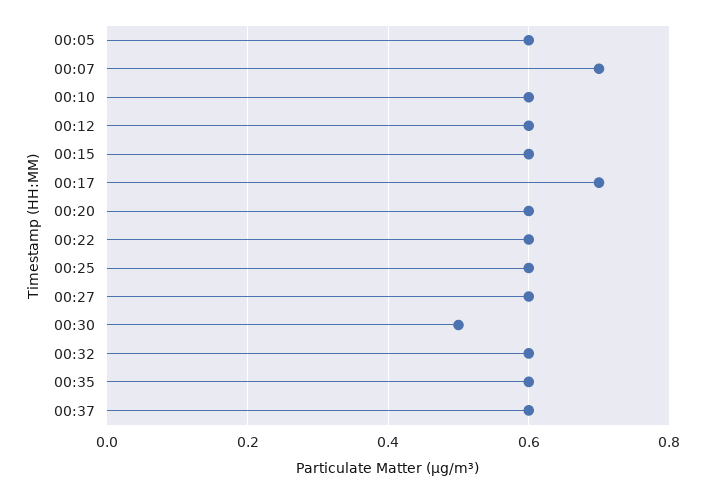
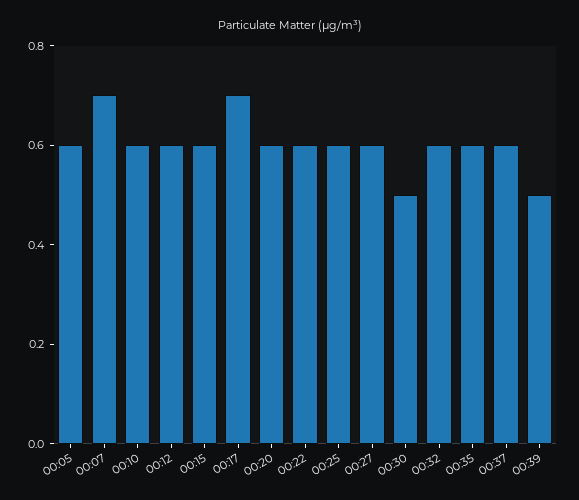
00:39: none -> 0.5

